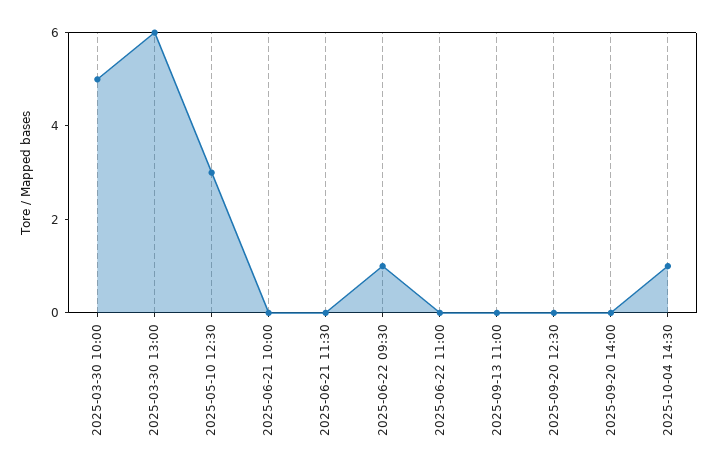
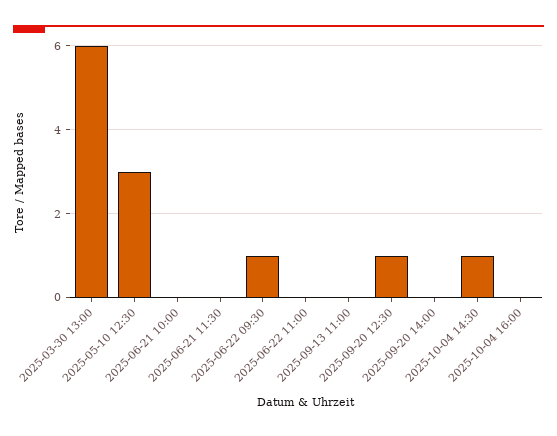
2025-03-30 10:00: 5 -> none
2025-09-20 12:30: 0 -> 1
2025-10-04 16:00: none -> 0

